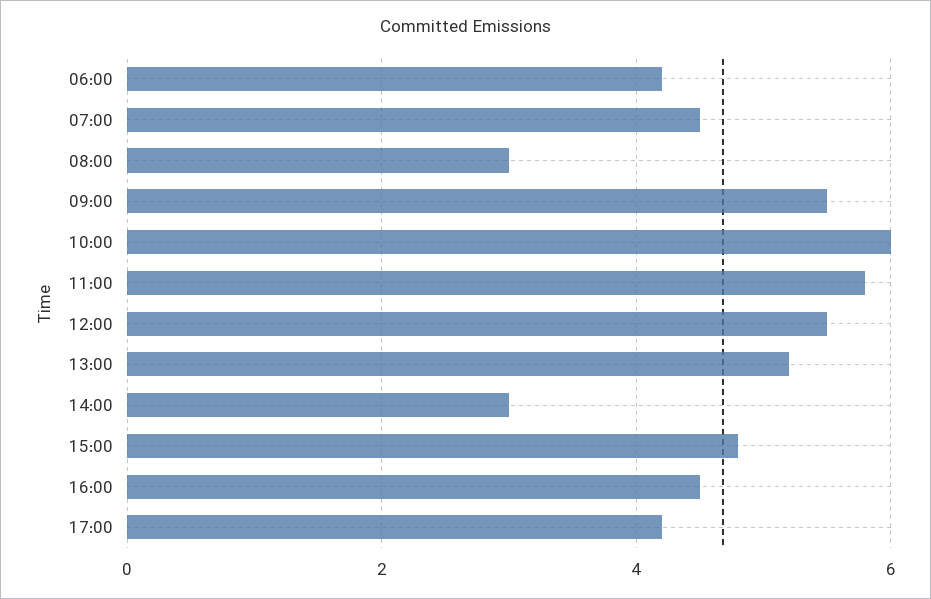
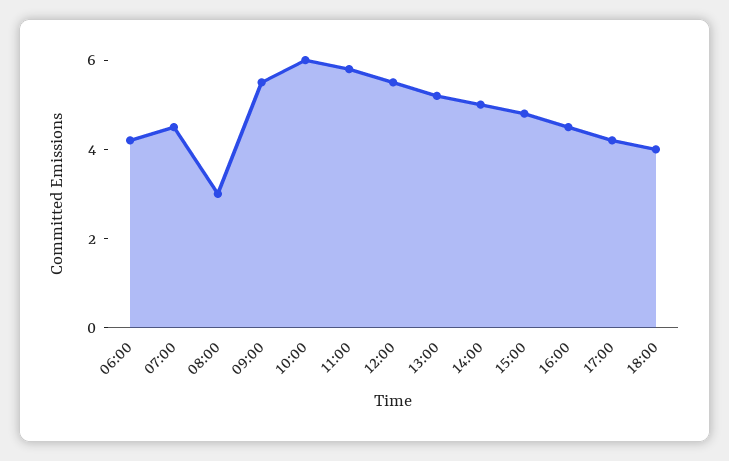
14:00: 3 -> 5
18:00: none -> 4

